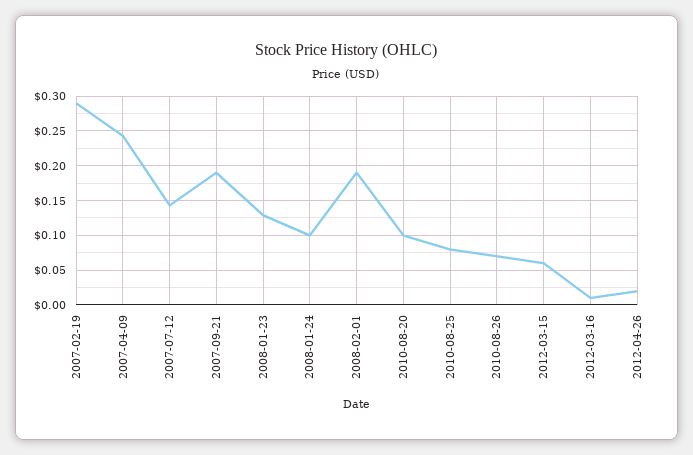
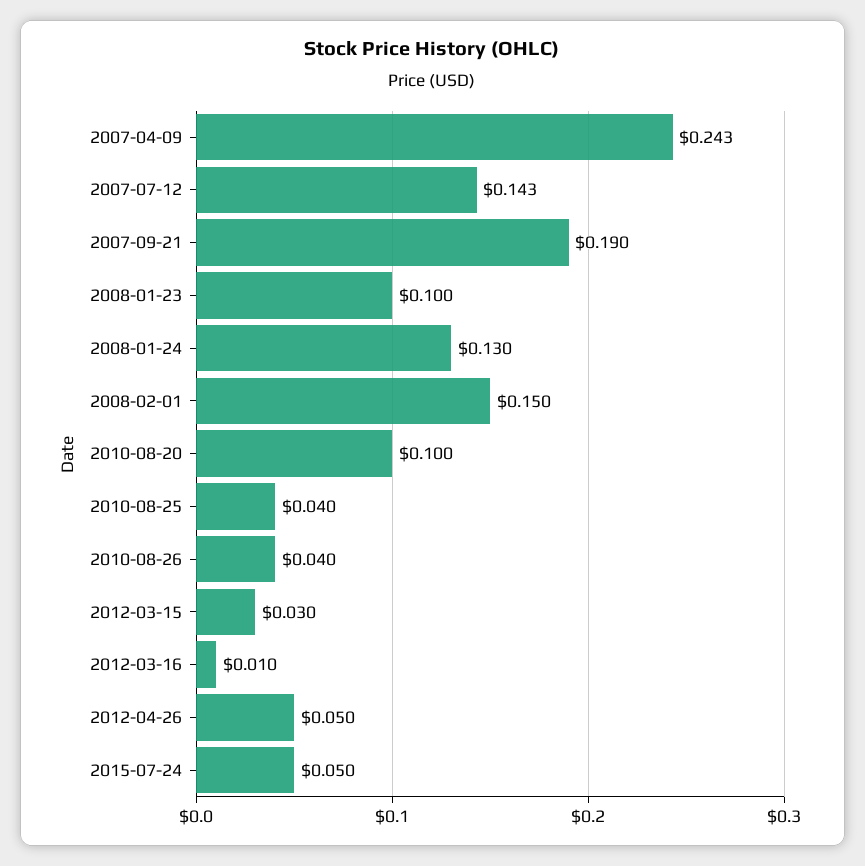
2007-02-19: 0.29 -> none
2008-01-23: 0.13 -> 0.1
2008-01-24: 0.1 -> 0.13
2008-02-01: 0.19 -> 0.15
2010-08-25: 0.08 -> 0.04
2010-08-26: 0.07 -> 0.04
2012-03-15: 0.06 -> 0.03
2012-04-26: 0.02 -> 0.05
2015-07-24: none -> 0.05

